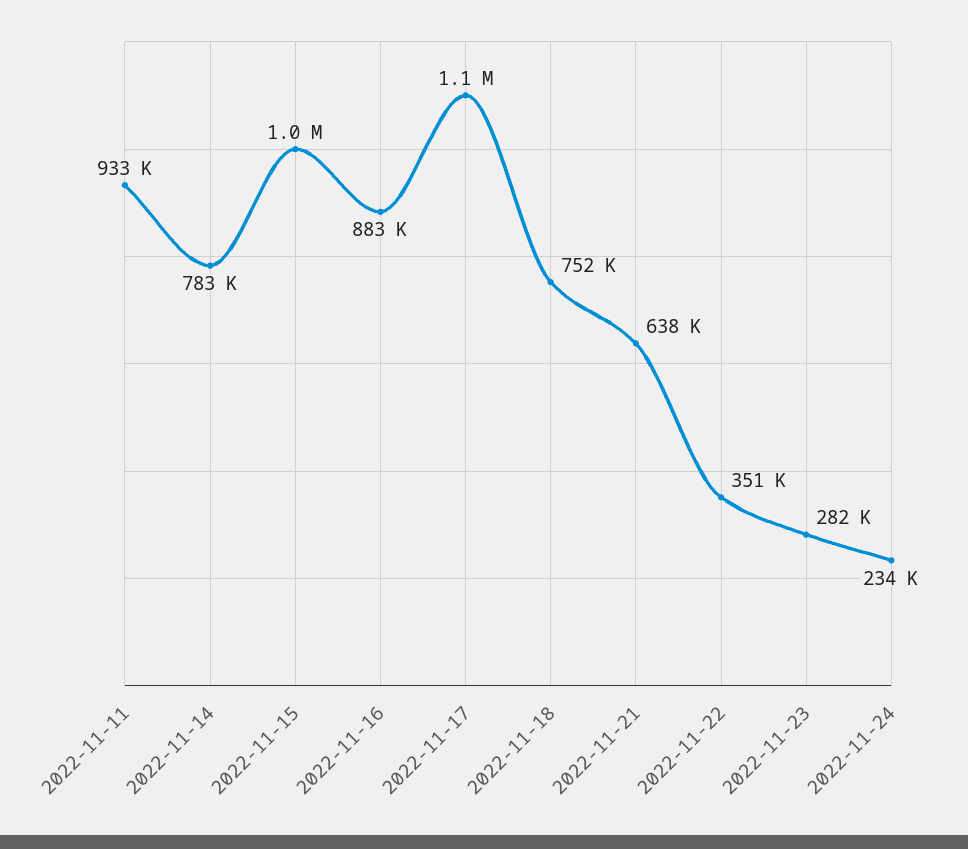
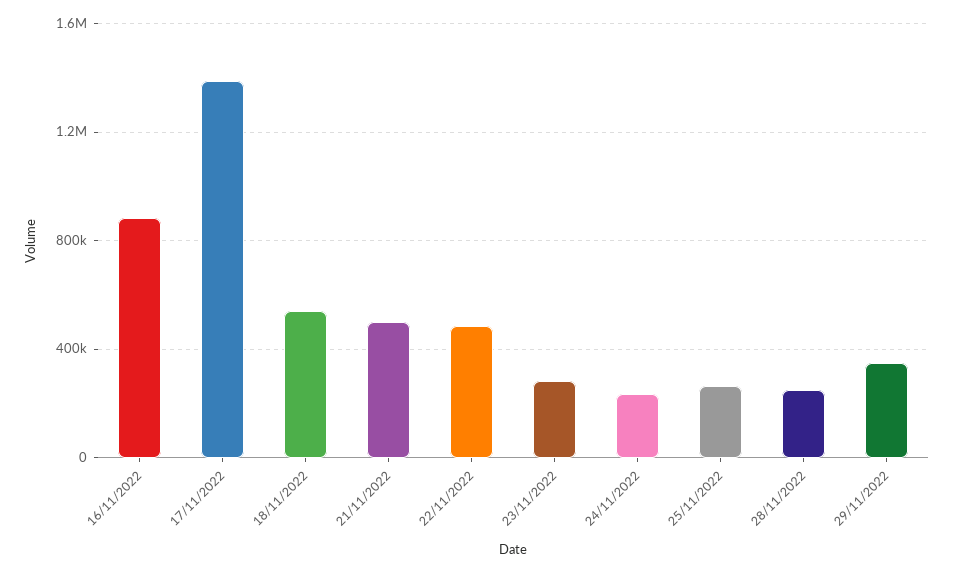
2022-11-11: 933000 -> none
2022-11-14: 783000 -> none
2022-11-15: 1000000 -> none
2022-11-17: 1100000 -> 1400000
2022-11-18: 752000 -> 550000
2022-11-21: 638000 -> 500000
2022-11-22: 351000 -> 500000
25/11/2022: none -> 250000
28/11/2022: none -> 250000
29/11/2022: none -> 350000

